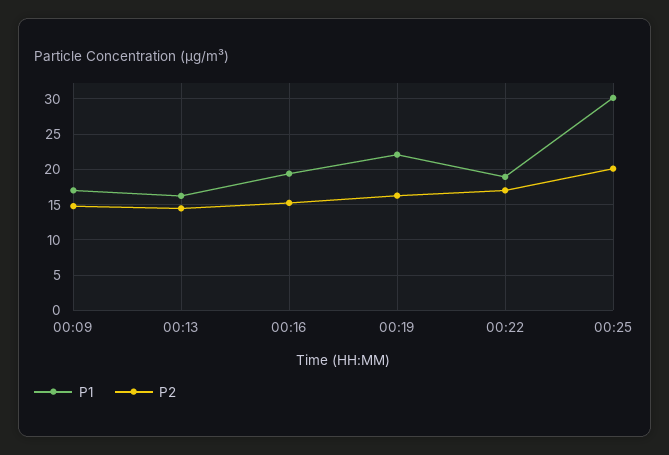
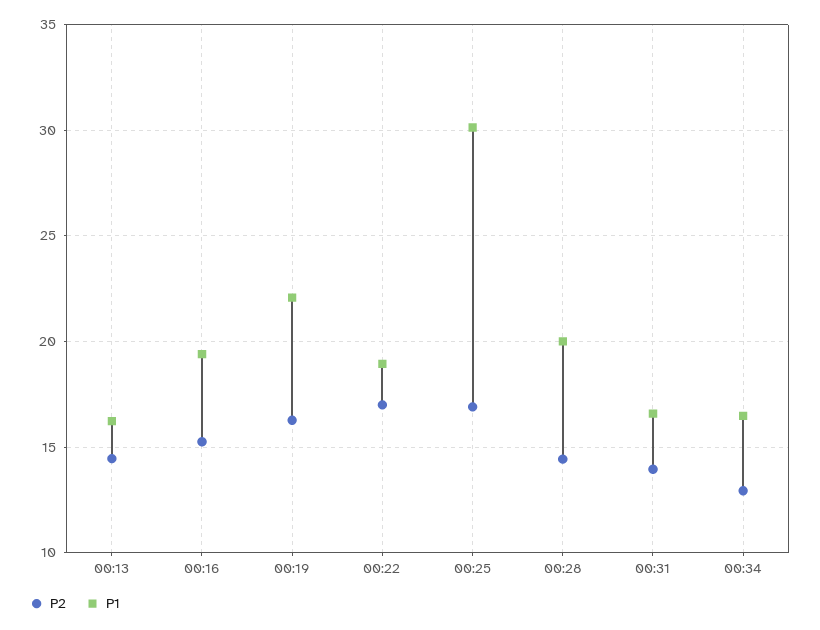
P1, 00:09: 17 -> none
P2, 00:09: 15 -> none
P2, 00:25: 20 -> 17
P2, 00:28: none -> 14.5
P1, 00:28: none -> 20
P2, 00:31: none -> 14
P1, 00:31: none -> 16.5
P2, 00:34: none -> 13
P1, 00:34: none -> 16.5

